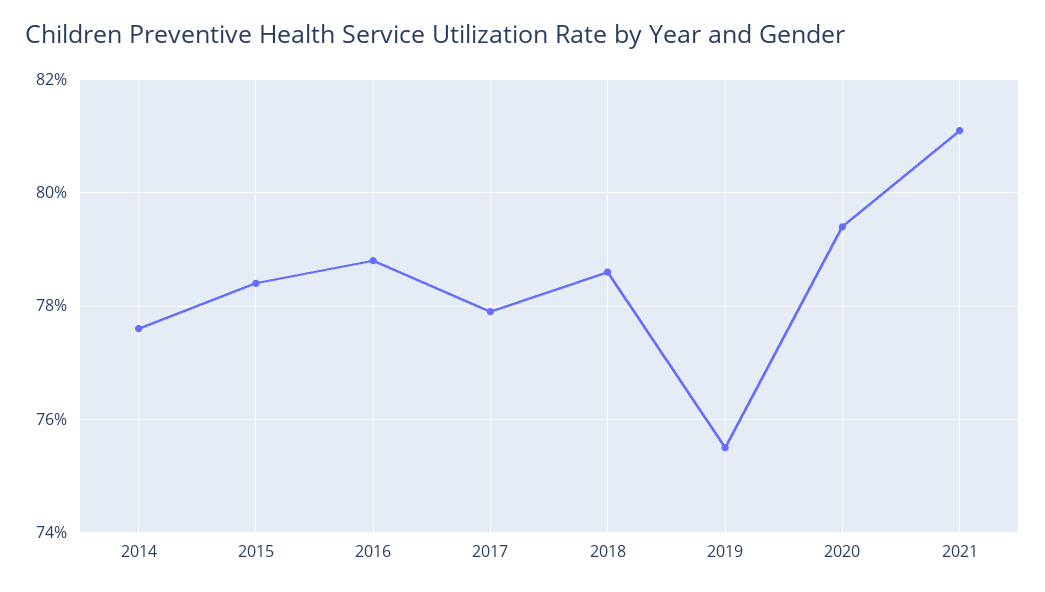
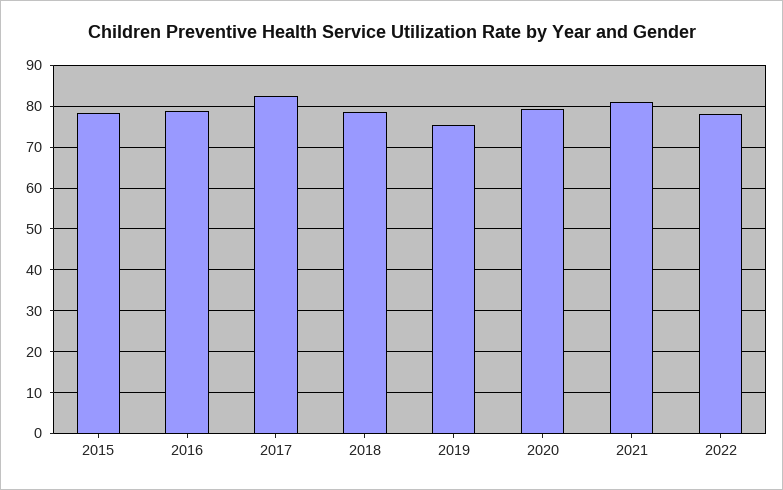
2014: 77.5 -> none
2017: 78 -> 82
2022: none -> 78

